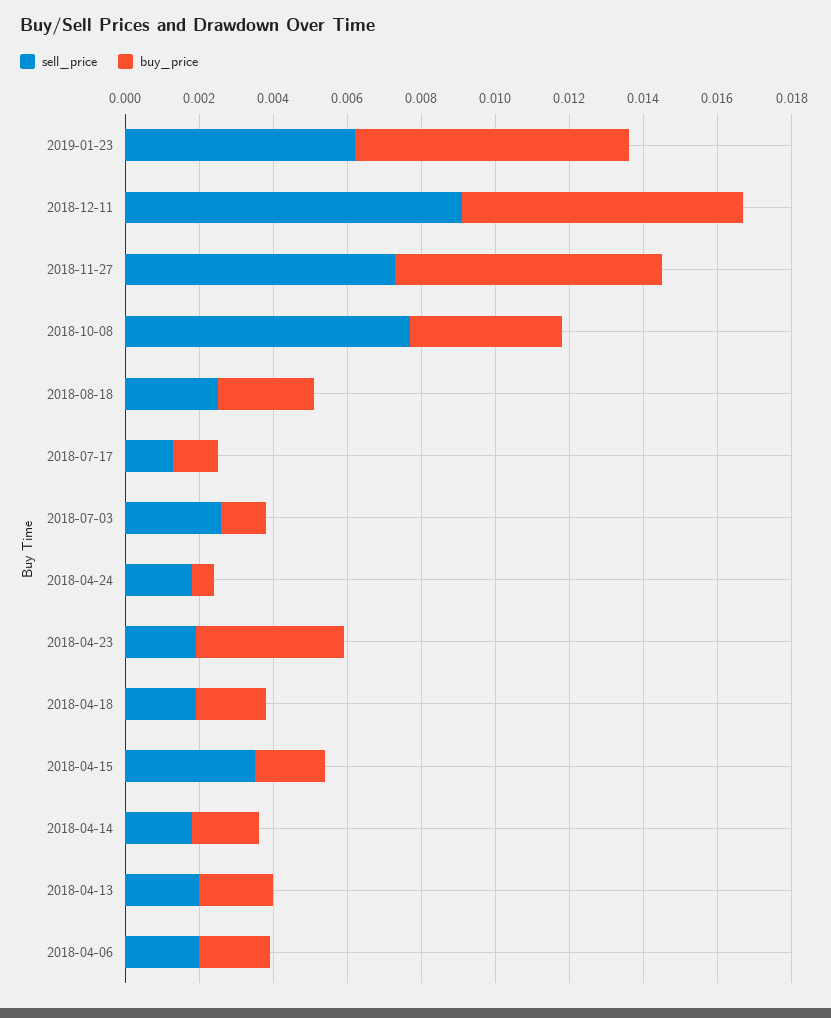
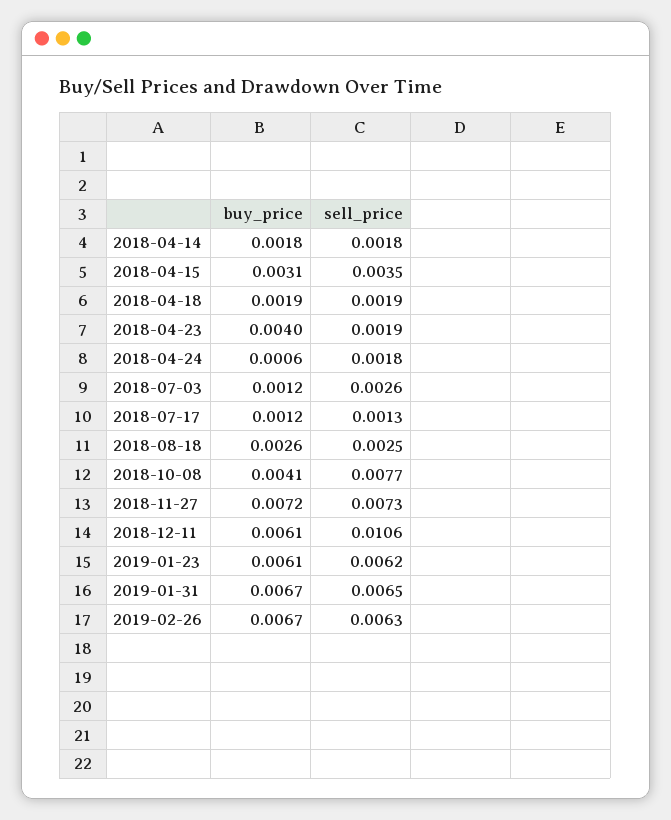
buy_price, 2019-01-23: 0.0075 -> 0.0061
sell_price, 2018-12-11: 0.009 -> 0.0106
buy_price, 2018-12-11: 0.0075 -> 0.0061
buy_price, 2018-04-15: 0.002 -> 0.0031
sell_price, 2018-04-13: 0.002 -> none
buy_price, 2018-04-13: 0.002 -> none
sell_price, 2018-04-06: 0.002 -> none
buy_price, 2018-04-06: 0.002 -> none
buy_price, 2019-01-31: none -> 0.0067
sell_price, 2019-01-31: none -> 0.0065
buy_price, 2019-02-26: none -> 0.0067
sell_price, 2019-02-26: none -> 0.0063

